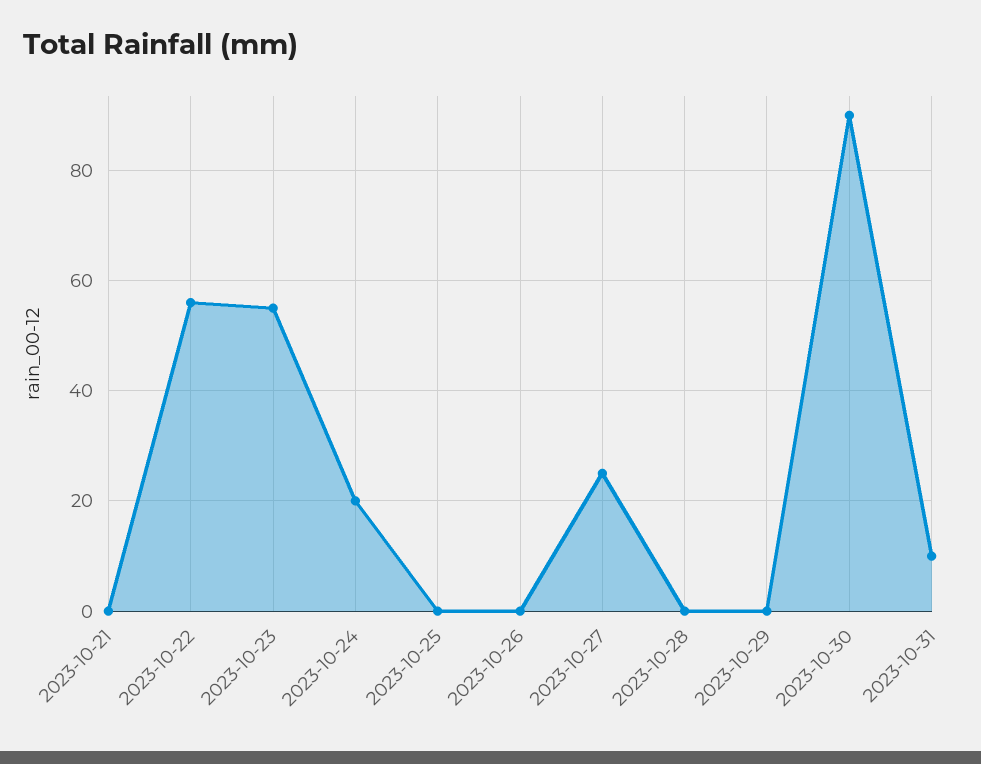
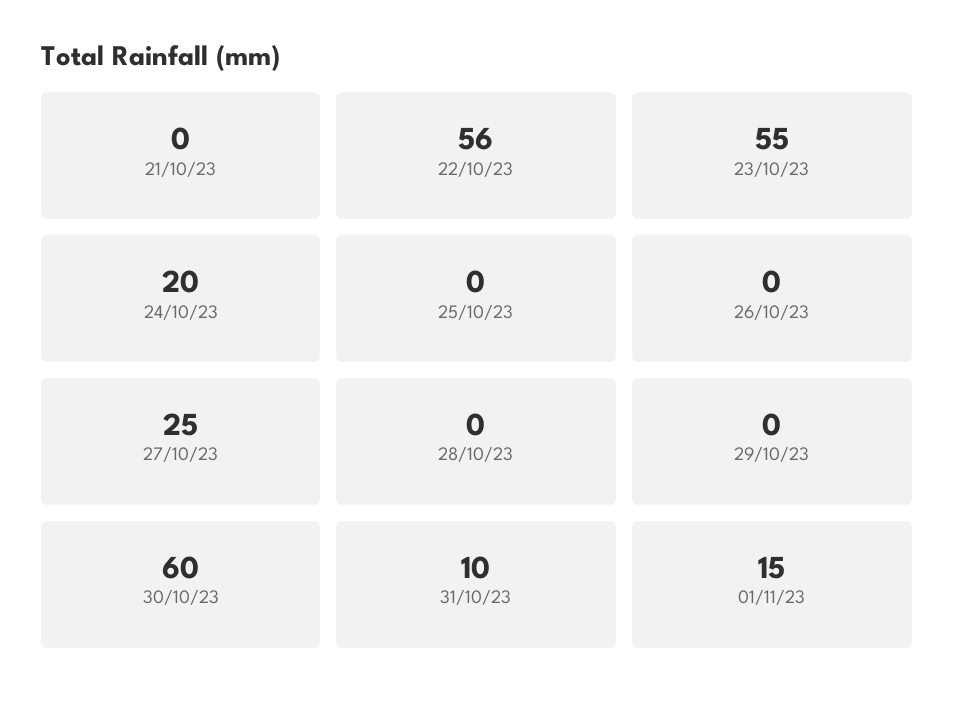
2023-10-30: 90 -> 60
01/11/23: none -> 15

